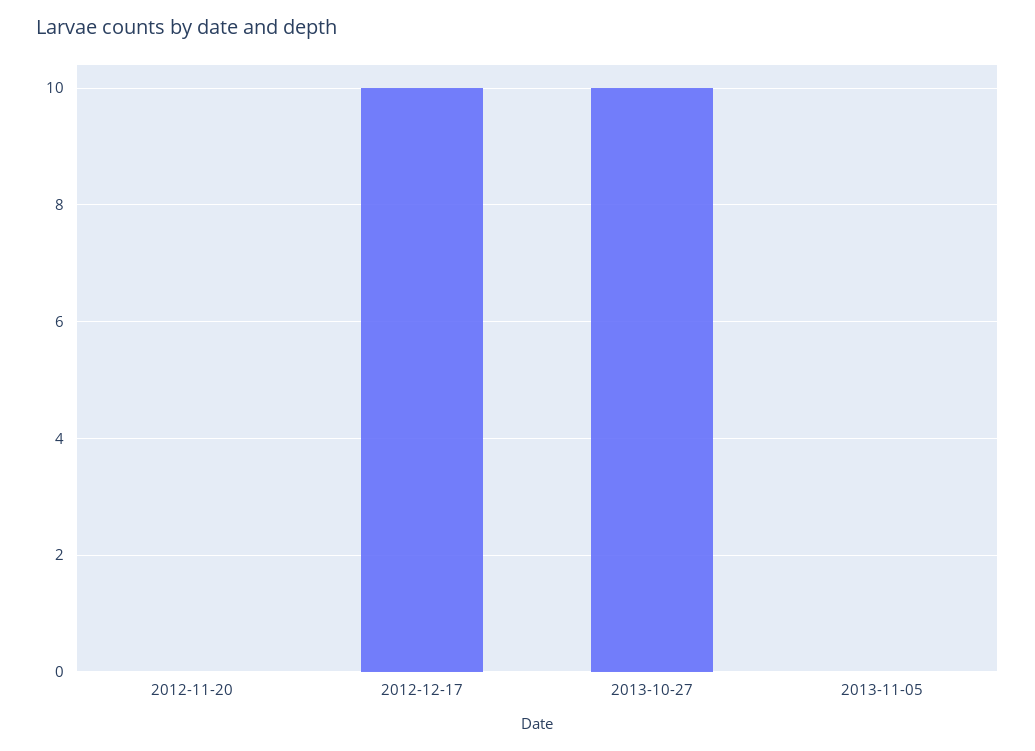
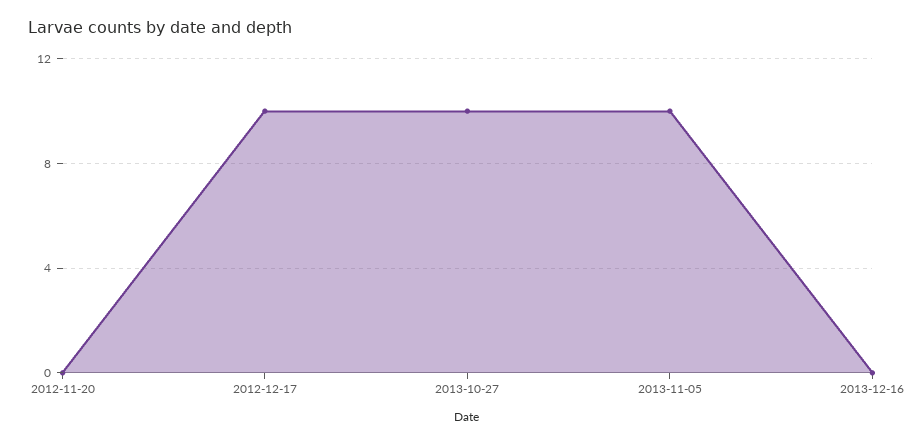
2013-11-05: 0 -> 10
2013-12-16: none -> 0

